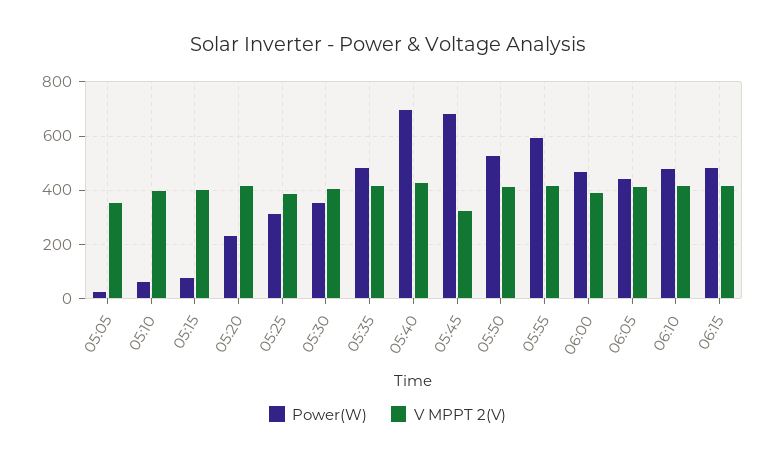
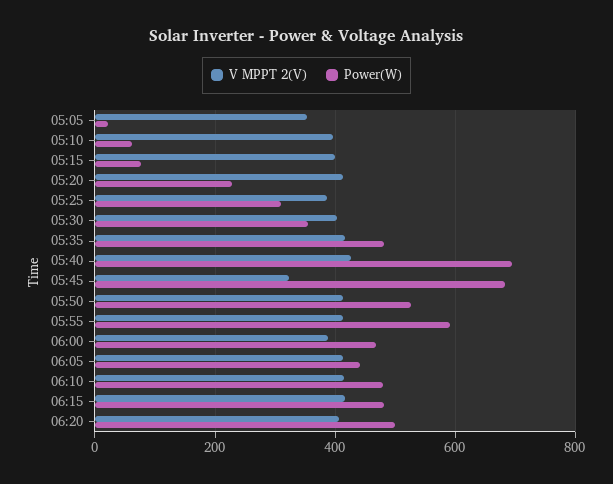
V MPPT 2(V), 06:20: none -> 400
Power(W), 06:20: none -> 500

